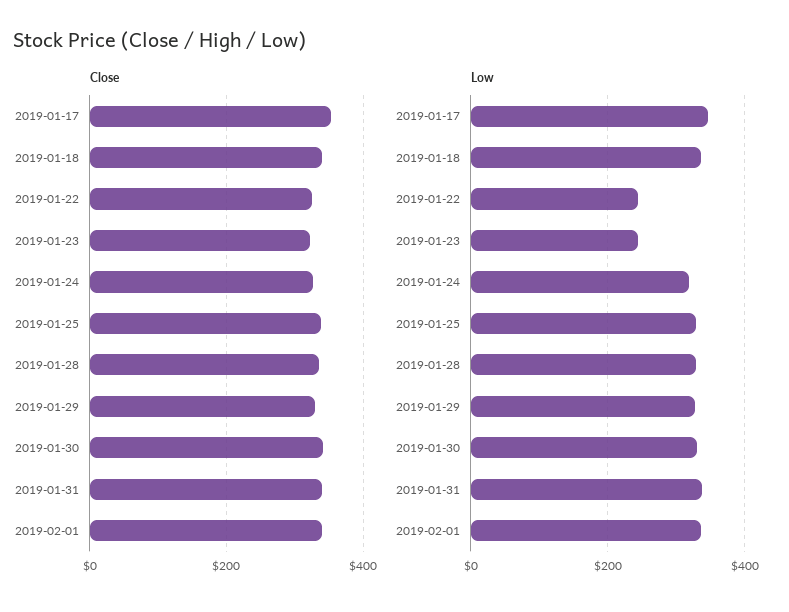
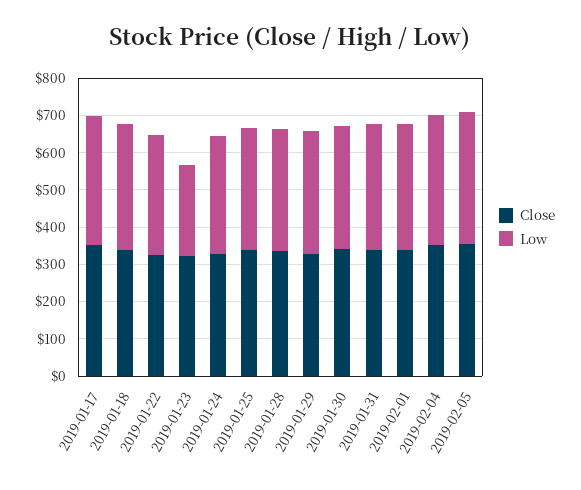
Low, 2019-01-22: 240 -> 325
Close, 2019-02-04: none -> 350
Low, 2019-02-04: none -> 350
Close, 2019-02-05: none -> 350
Low, 2019-02-05: none -> 350

